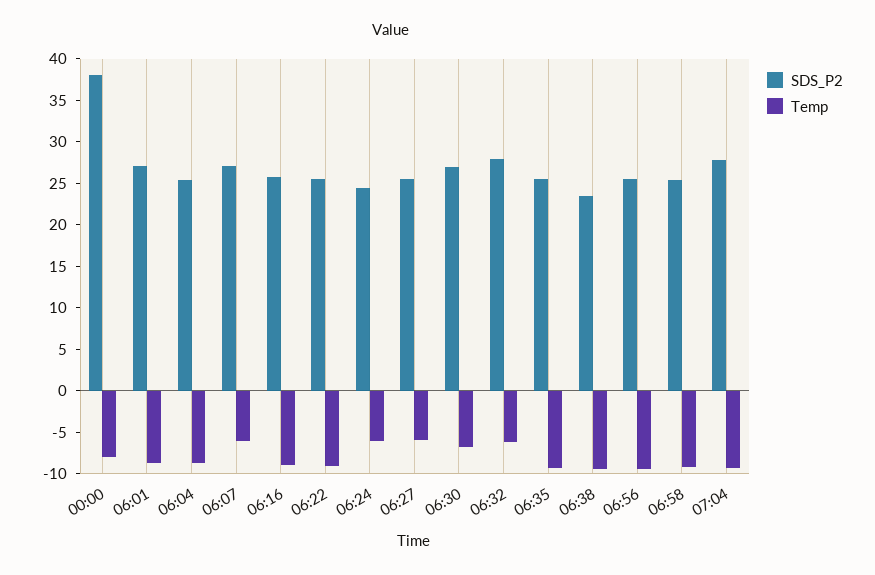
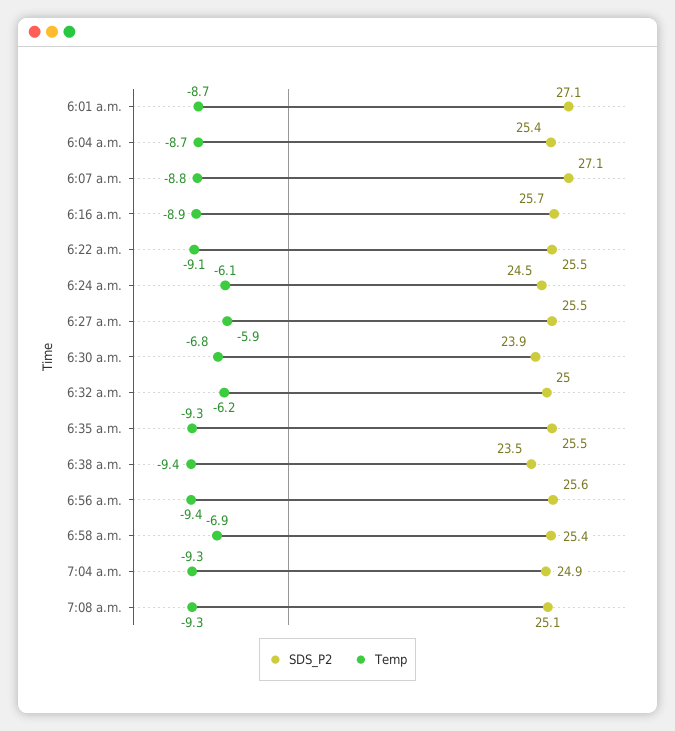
SDS_P2, 00:00: 38 -> none
Temp, 00:00: -8 -> none
Temp, 06:07: -6 -> -8.8
SDS_P2, 06:30: 27 -> 23.9
SDS_P2, 06:32: 28 -> 25
Temp, 06:58: -9 -> -6.9
SDS_P2, 07:04: 28 -> 24.9
SDS_P2, 7:08 a.m.: none -> 25.1
Temp, 7:08 a.m.: none -> -9.3

